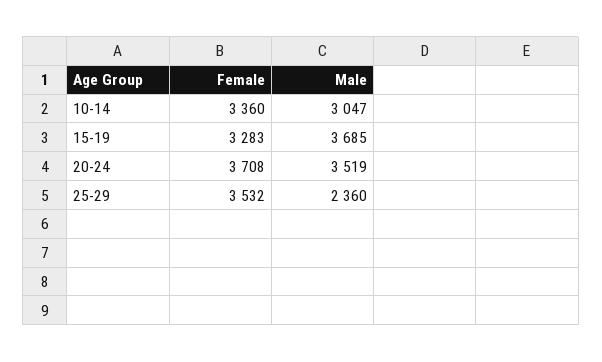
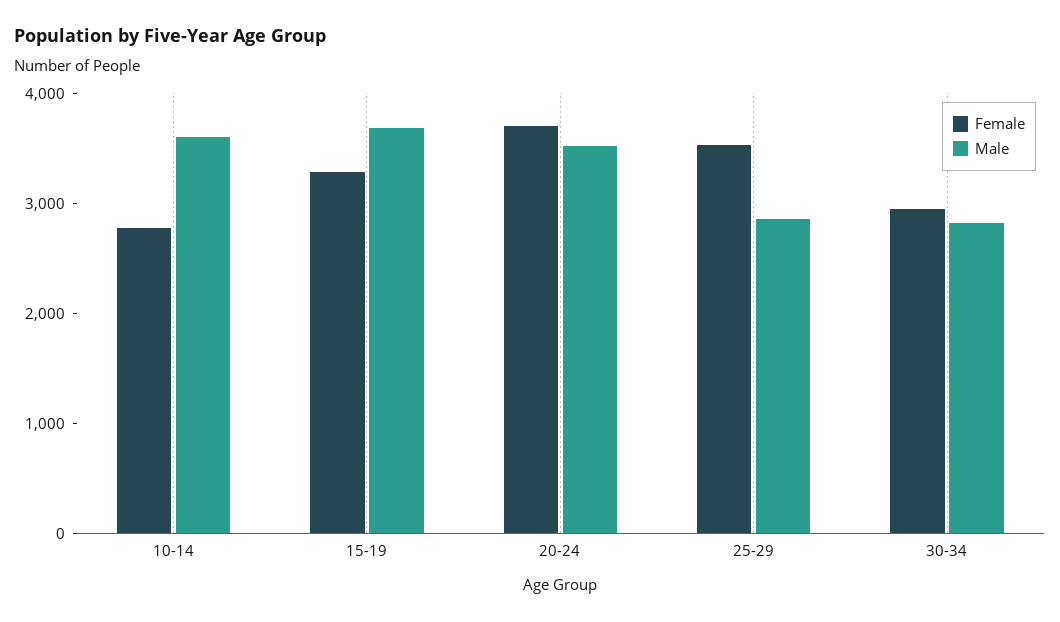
Female, 10-14: 3360 -> 2800
Male, 10-14: 3047 -> 3600
Male, 25-29: 2360 -> 2800
Female, 30-34: none -> 3000
Male, 30-34: none -> 2800

